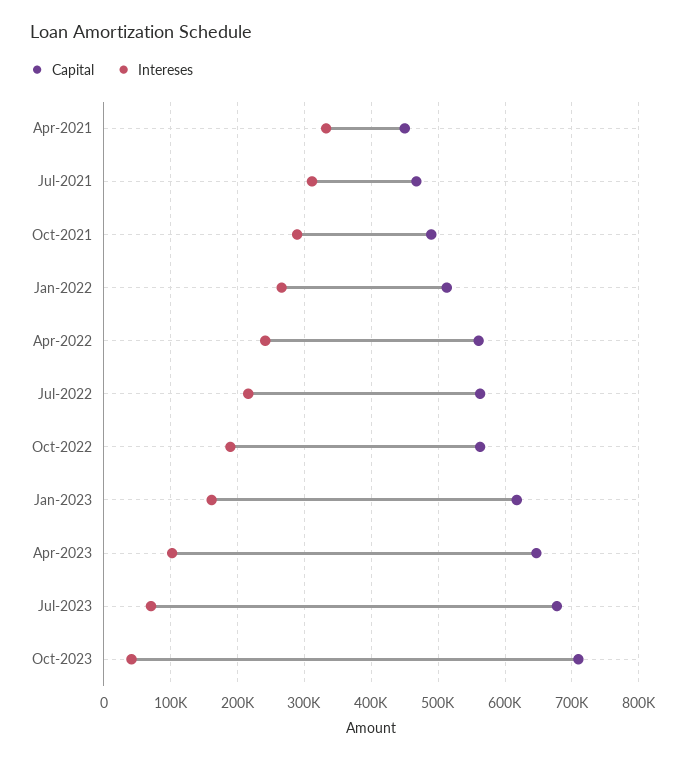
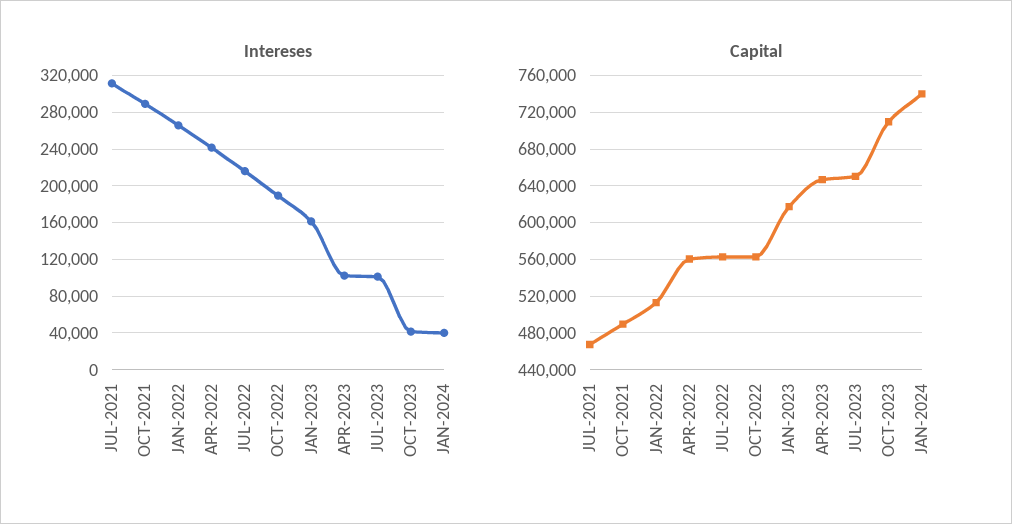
Capital, Apr-2021: 450000 -> none
Intereses, Apr-2021: 330000 -> none
Capital, Jul-2023: 680000 -> 650000
Intereses, Jul-2023: 70000 -> 100000
Intereses, JAN-2024: none -> 40000
Capital, JAN-2024: none -> 740000

